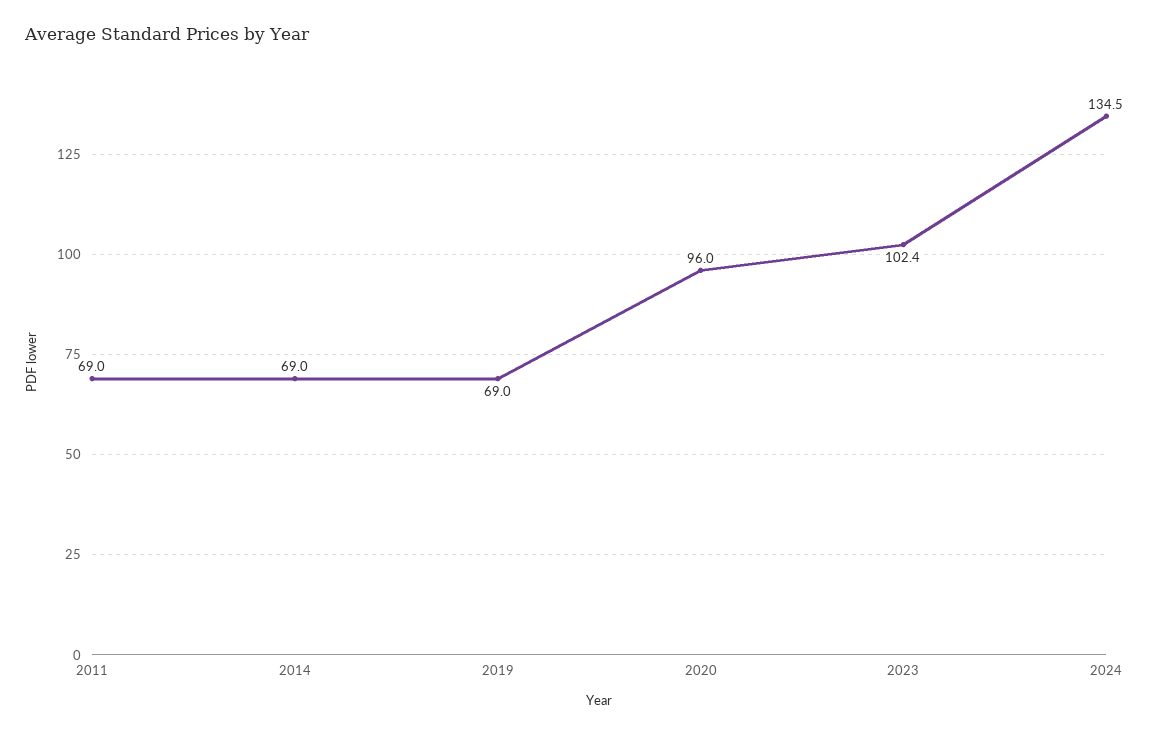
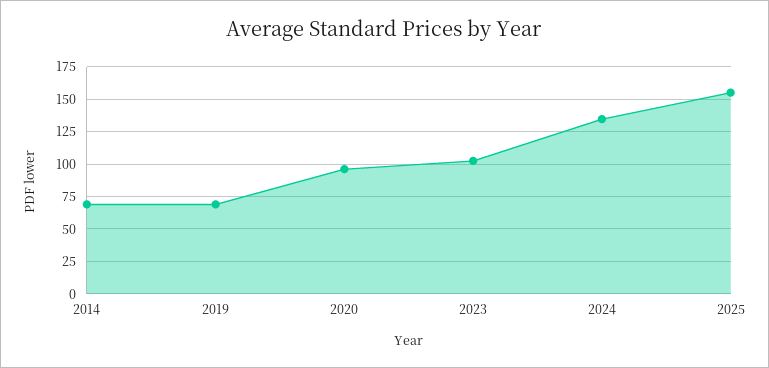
2011: 69 -> none
2025: none -> 155

